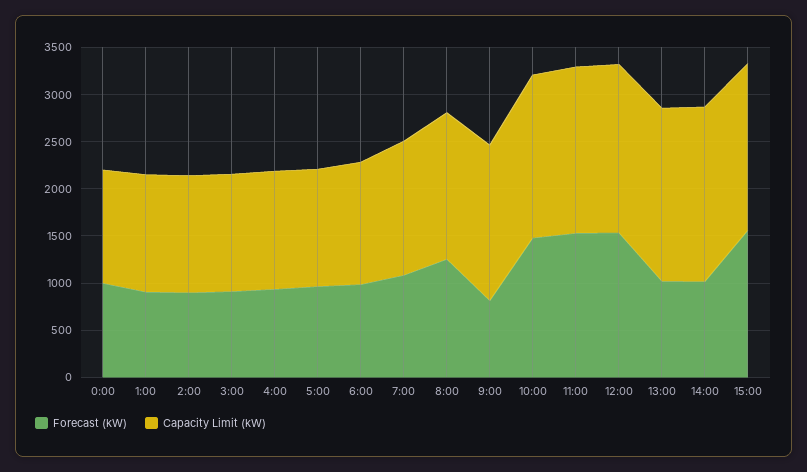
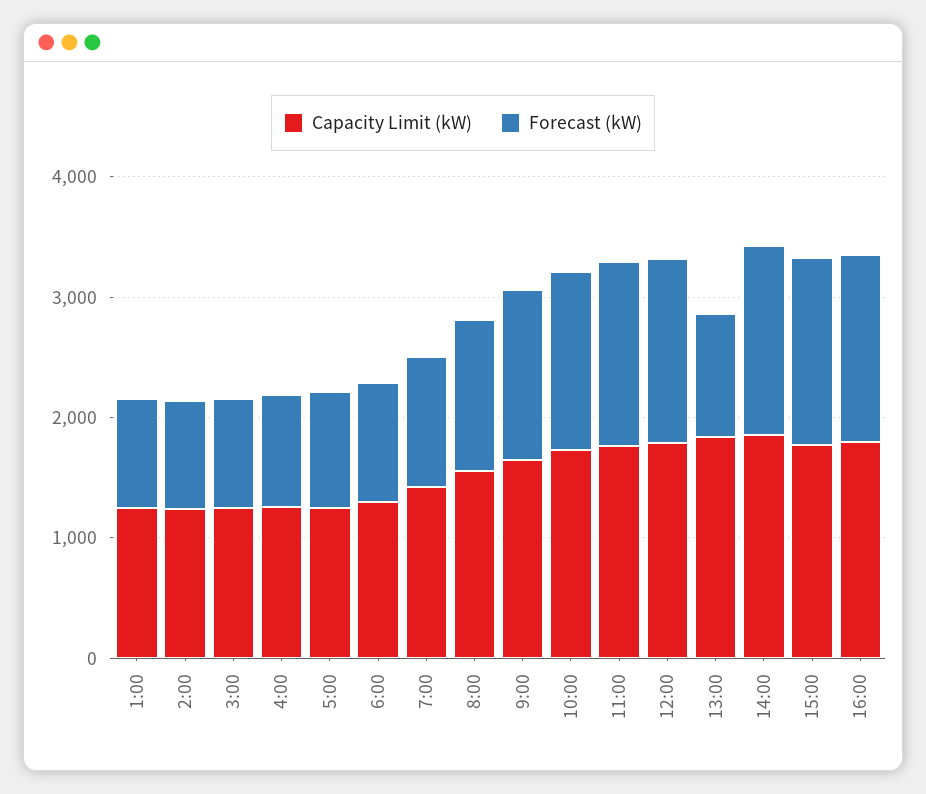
Forecast (kW), 0:00: 1000 -> none
Capacity Limit (kW), 0:00: 1200 -> none
Forecast (kW), 9:00: 800 -> 1400
Forecast (kW), 14:00: 1000 -> 1600
Capacity Limit (kW), 16:00: none -> 1800
Forecast (kW), 16:00: none -> 1600

